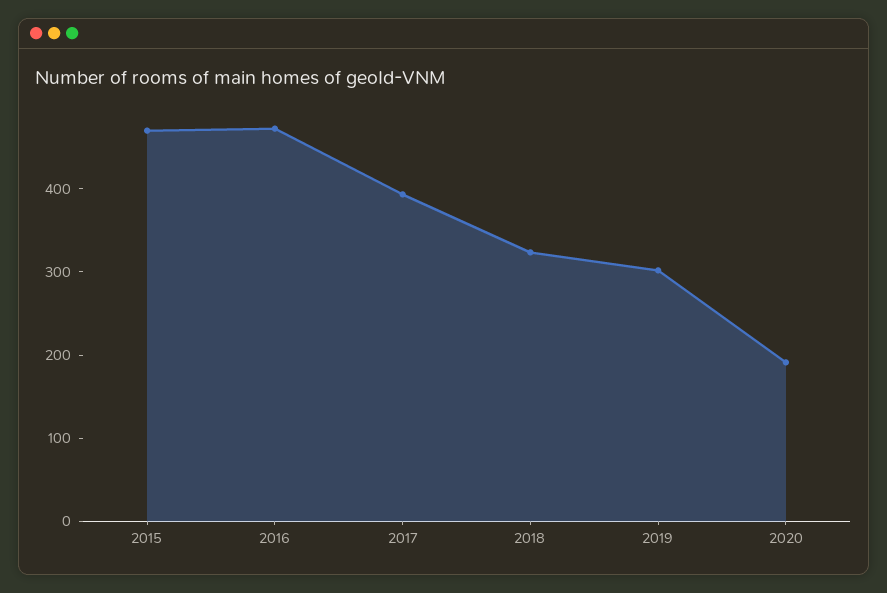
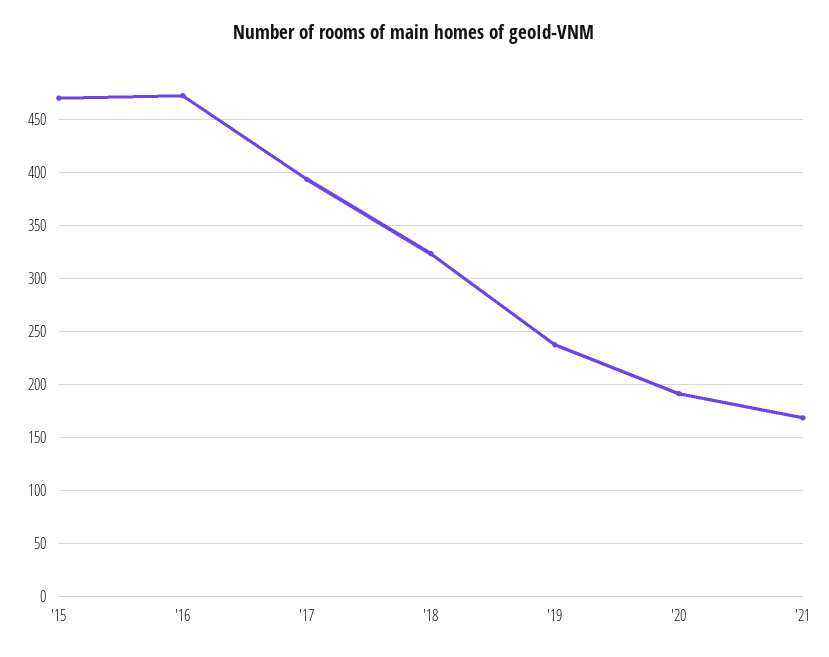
2019: 300 -> 240
'21: none -> 170

